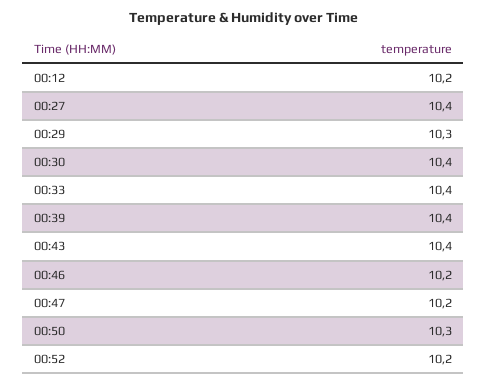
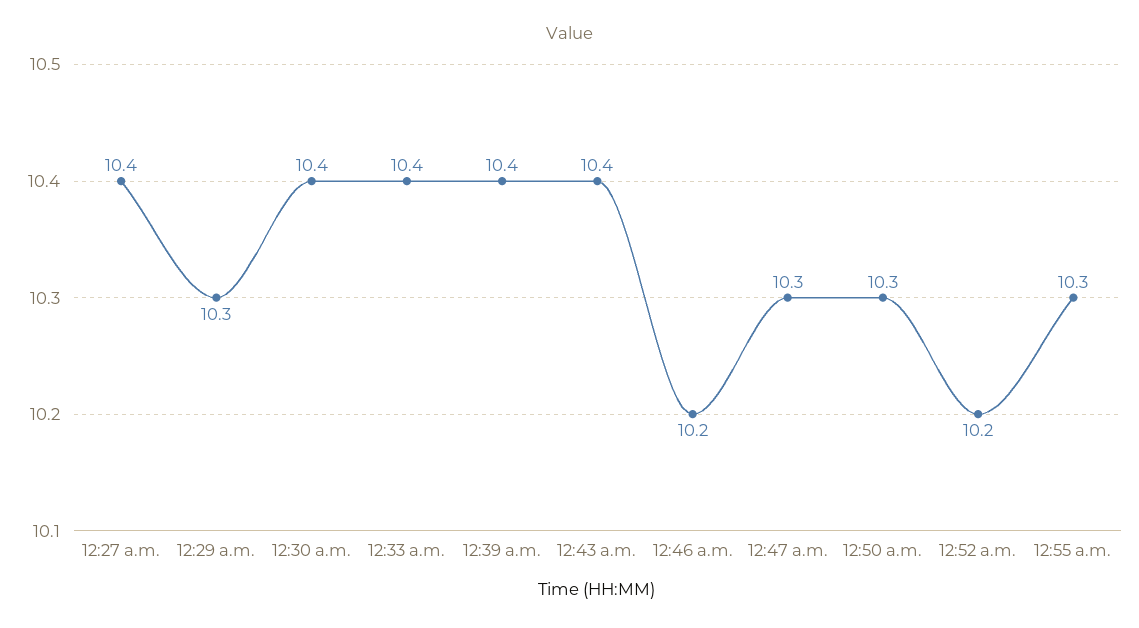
00:12: 10.2 -> none
00:47: 10.2 -> 10.3
12:55 a.m.: none -> 10.3

